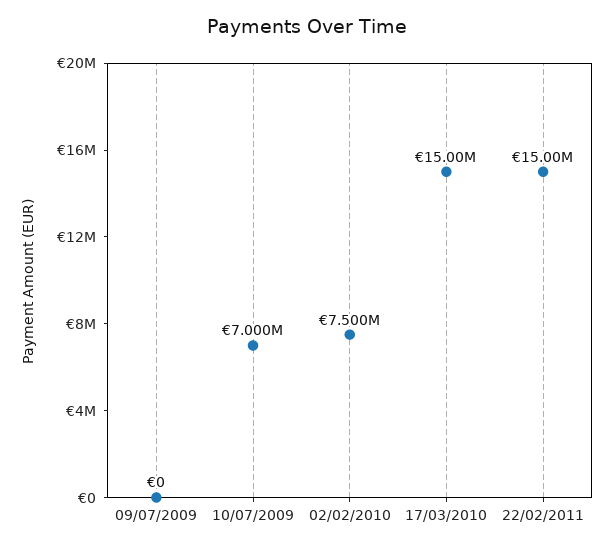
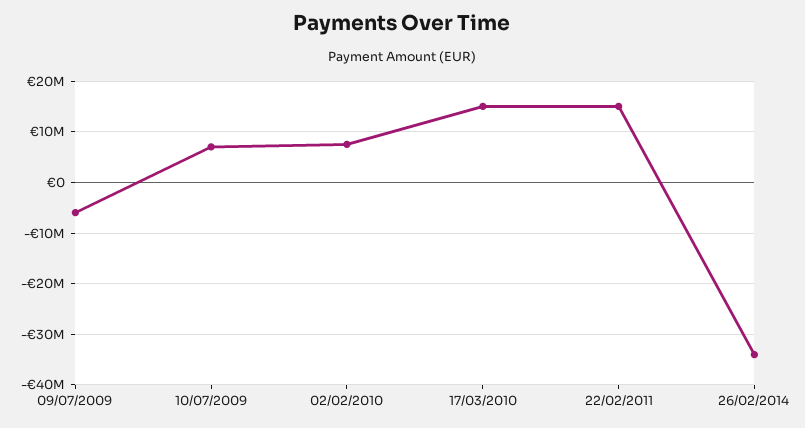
09/07/2009: 0 -> -6000000
26/02/2014: none -> -34000000

